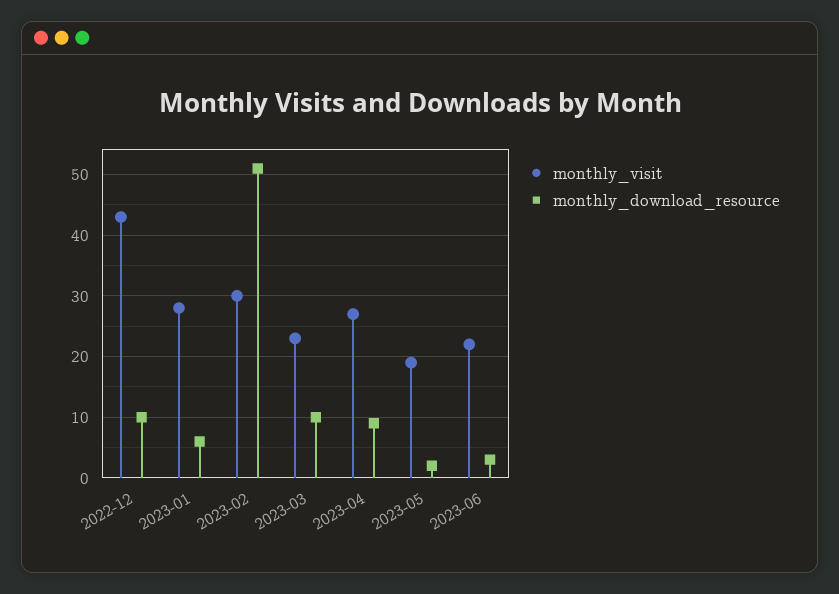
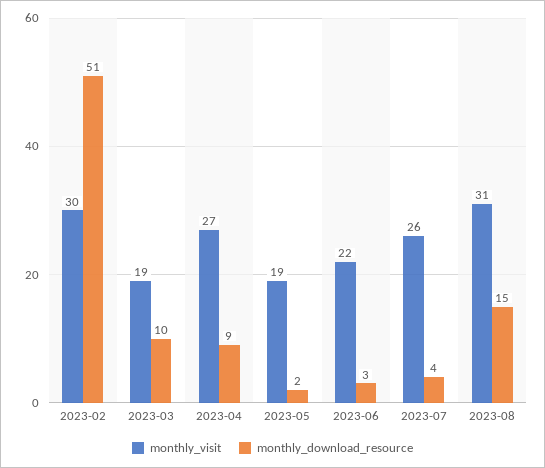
monthly_visit, 2022-12: 43 -> none
monthly_download_resource, 2022-12: 10 -> none
monthly_visit, 2023-01: 28 -> none
monthly_download_resource, 2023-01: 6 -> none
monthly_visit, 2023-03: 23 -> 19
monthly_visit, 2023-07: none -> 26
monthly_download_resource, 2023-07: none -> 4
monthly_visit, 2023-08: none -> 31
monthly_download_resource, 2023-08: none -> 15

